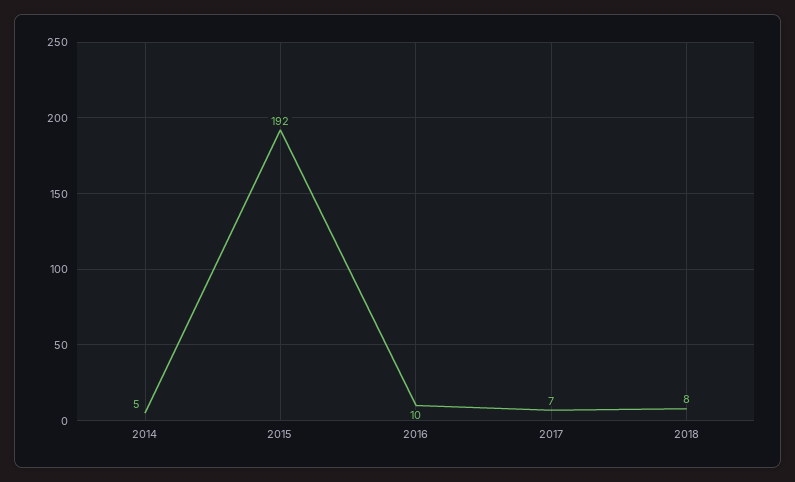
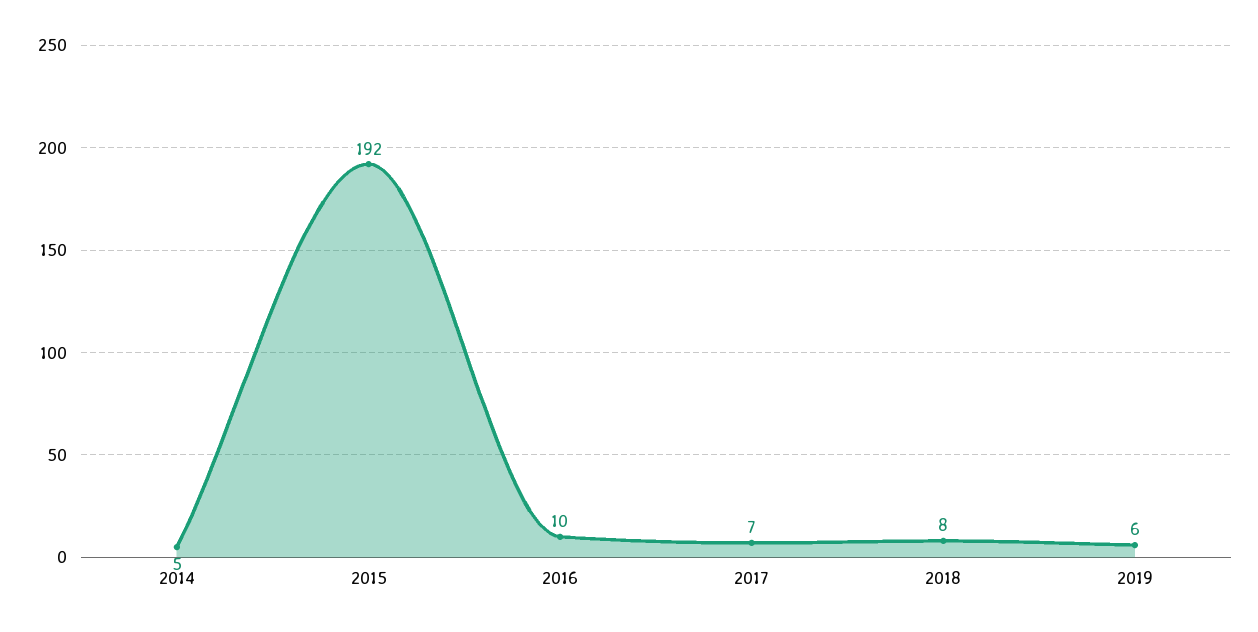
2019: none -> 6

